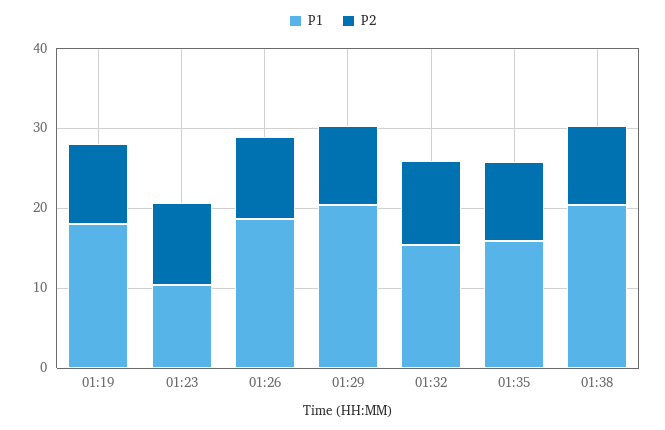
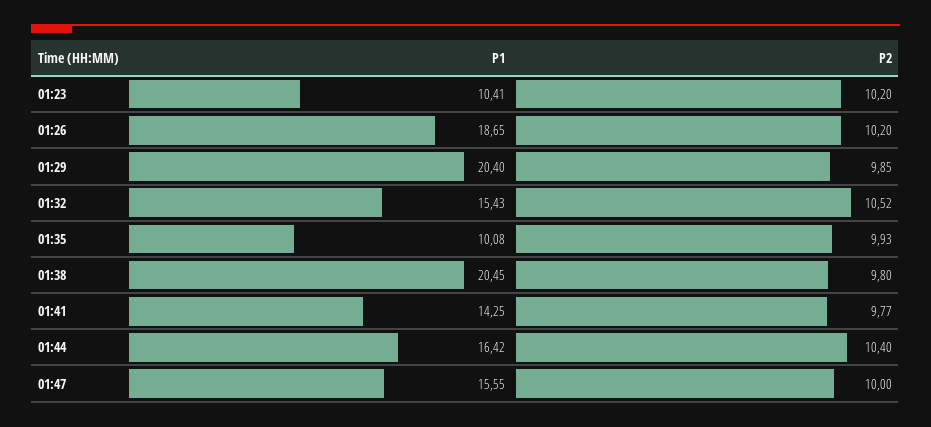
P1, 01:19: 18 -> none
P2, 01:19: 10 -> none
P1, 01:35: 16 -> 10.08
P1, 01:41: none -> 14.25
P2, 01:41: none -> 9.77
P1, 01:44: none -> 16.42
P2, 01:44: none -> 10.4
P1, 01:47: none -> 15.55
P2, 01:47: none -> 10

